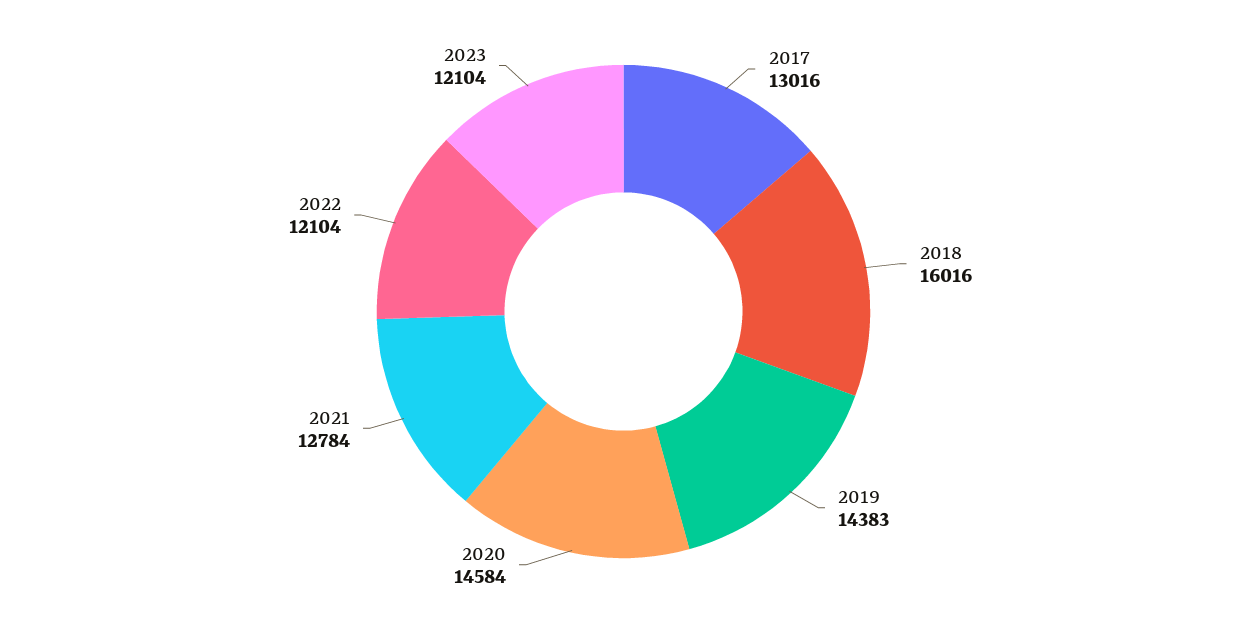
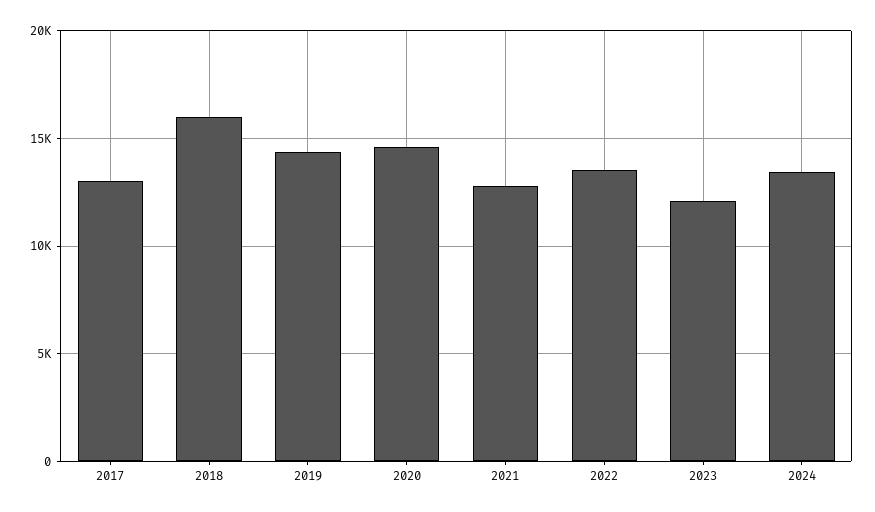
2022: 12104 -> 13500
2024: none -> 13500

